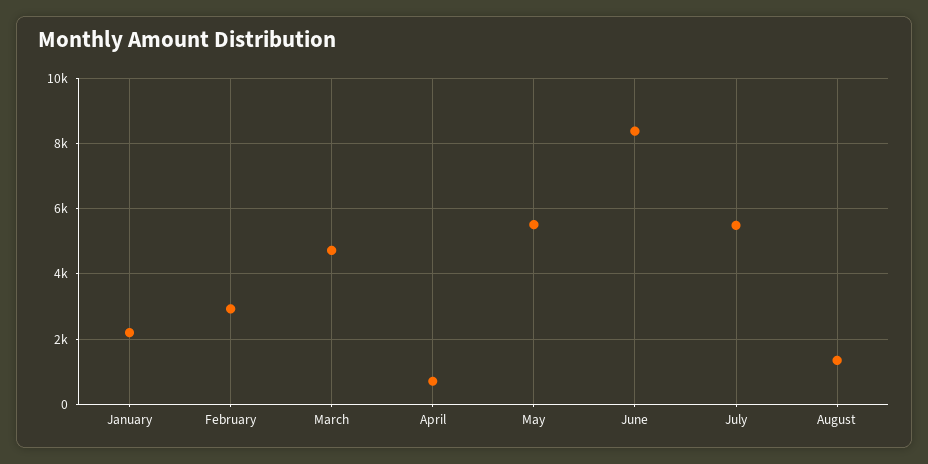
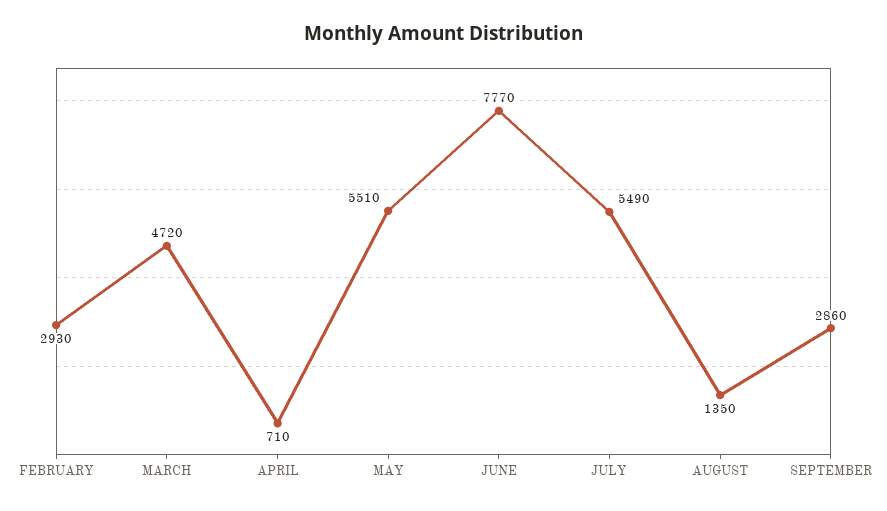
January: 2200 -> none
June: 8400 -> 7770
SEPTEMBER: none -> 2860

